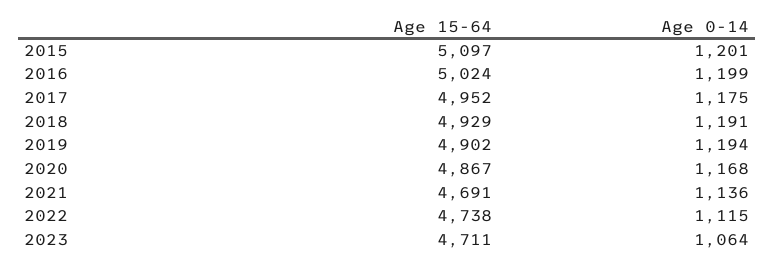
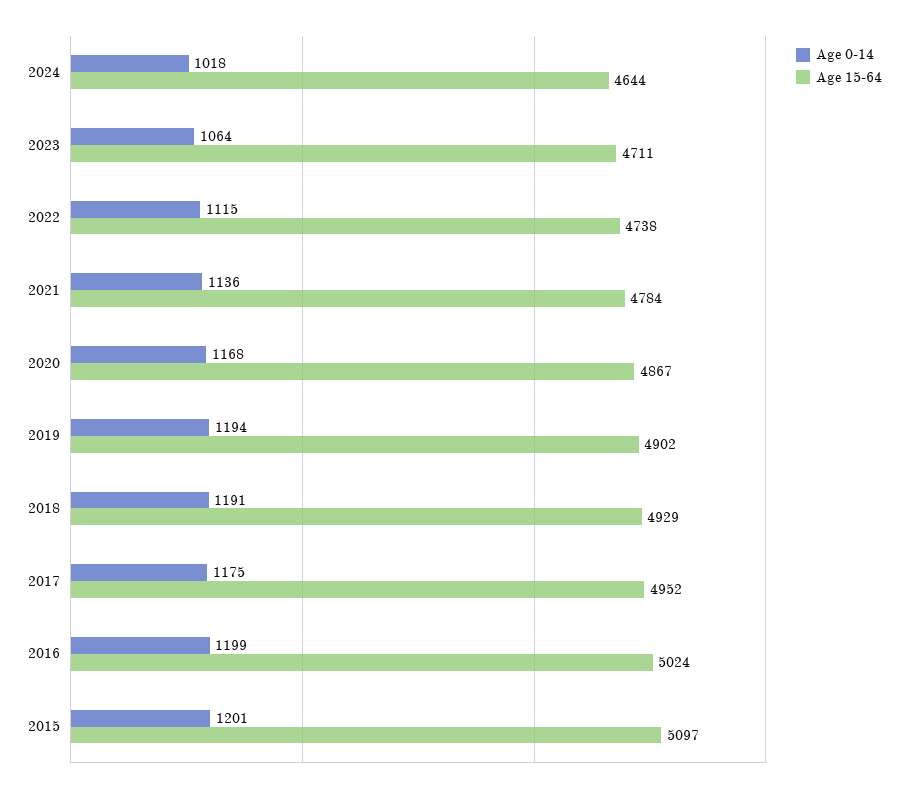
Age 15-64, 2021: 4691 -> 4784
Age 0-14, 2024: none -> 1018
Age 15-64, 2024: none -> 4644

